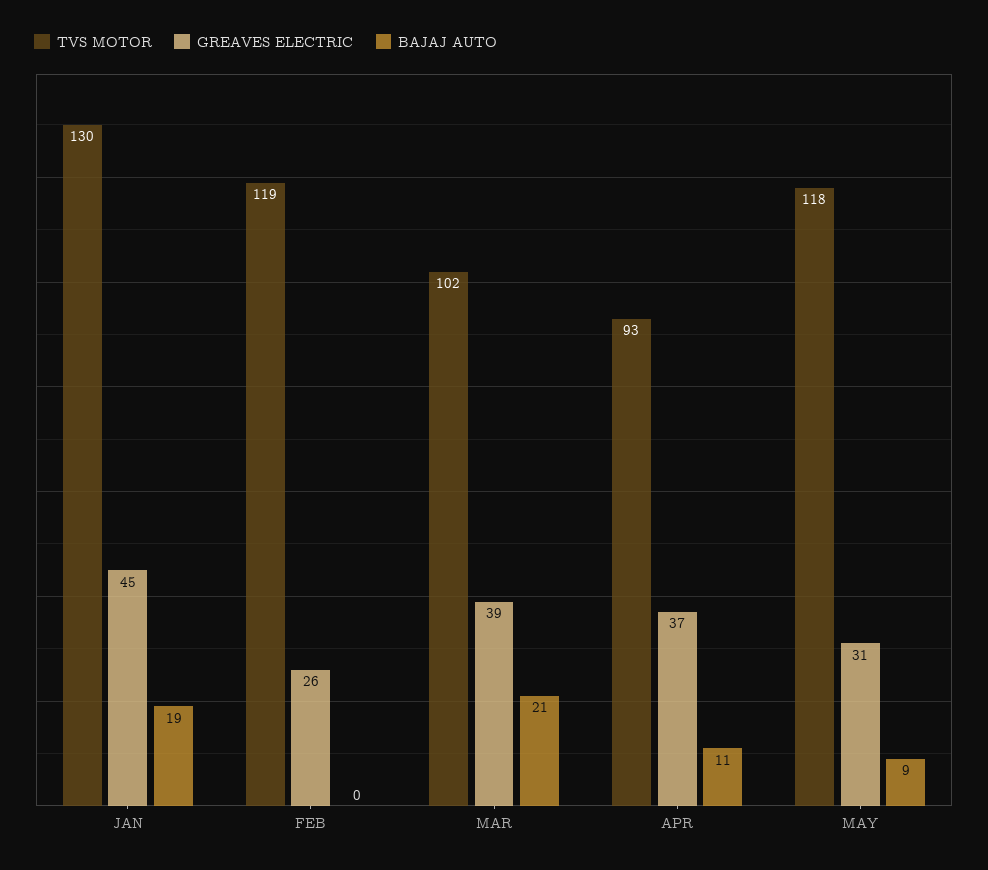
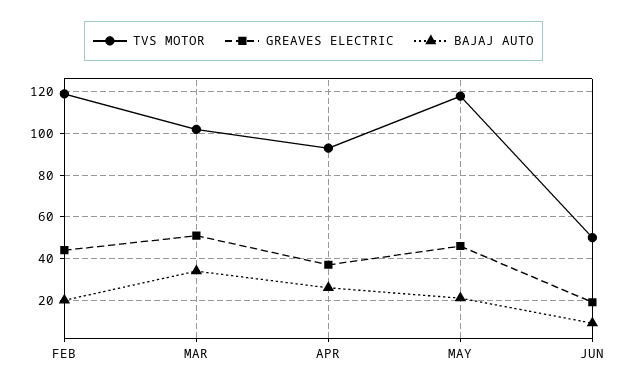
TVS MOTOR, JAN: 130 -> none
GREAVES ELECTRIC, JAN: 45 -> none
BAJAJ AUTO, JAN: 19 -> none
GREAVES ELECTRIC, FEB: 26 -> 45
BAJAJ AUTO, FEB: 0 -> 20
GREAVES ELECTRIC, MAR: 39 -> 50
BAJAJ AUTO, MAR: 21 -> 35
BAJAJ AUTO, APR: 11 -> 25
GREAVES ELECTRIC, MAY: 31 -> 45
BAJAJ AUTO, MAY: 9 -> 20
TVS MOTOR, JUN: none -> 50
GREAVES ELECTRIC, JUN: none -> 20
BAJAJ AUTO, JUN: none -> 10

